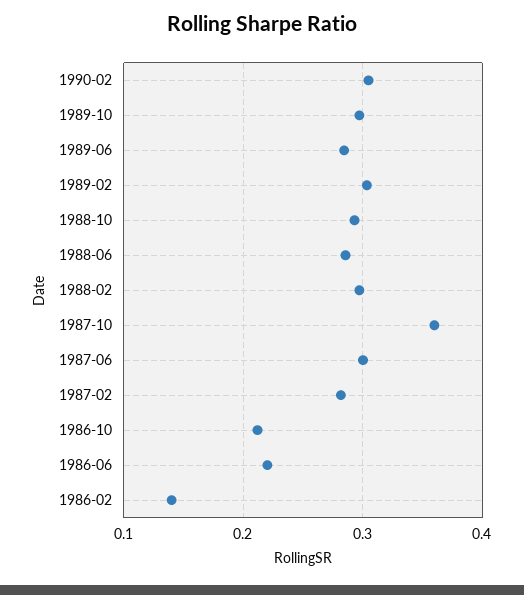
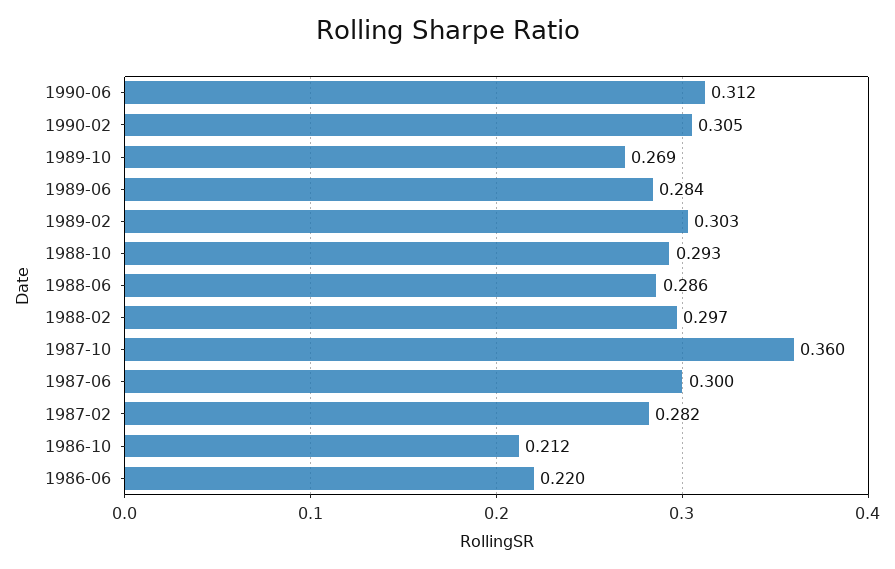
1989-10: 0.3 -> 0.269
1986-02: 0.14 -> none
1990-06: none -> 0.312

